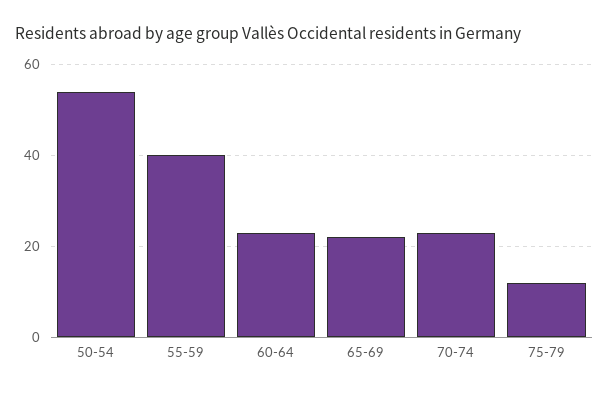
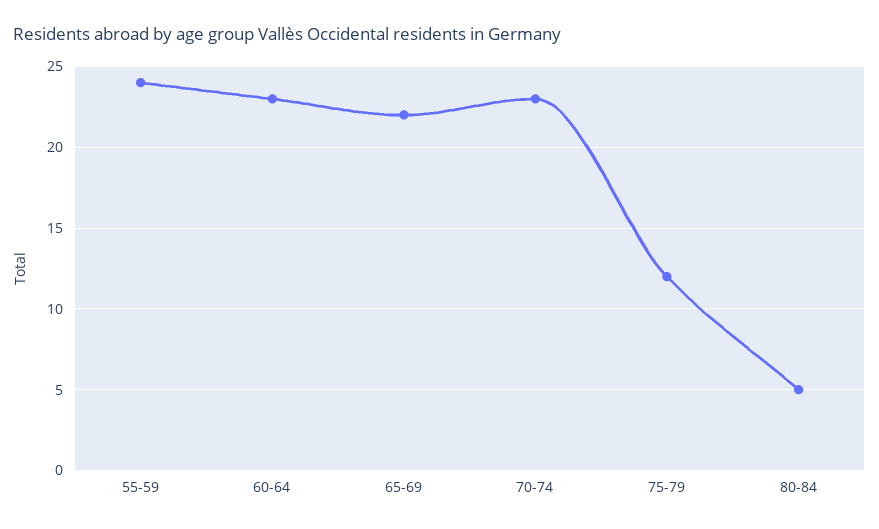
50-54: 55 -> none
55-59: 40 -> 24
80-84: none -> 5

